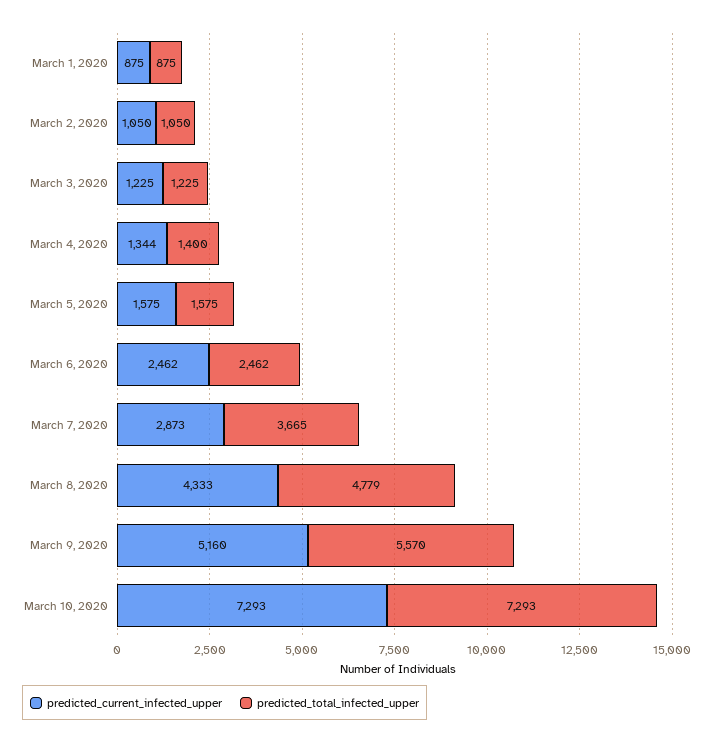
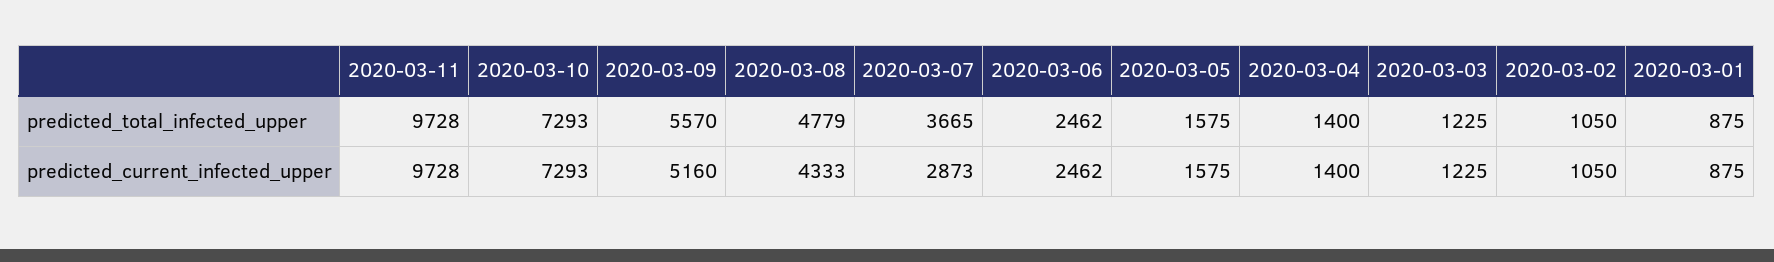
predicted_current_infected_upper, March 4, 2020: 1344 -> 1400
predicted_total_infected_upper, 2020-03-11: none -> 9728
predicted_current_infected_upper, 2020-03-11: none -> 9728

